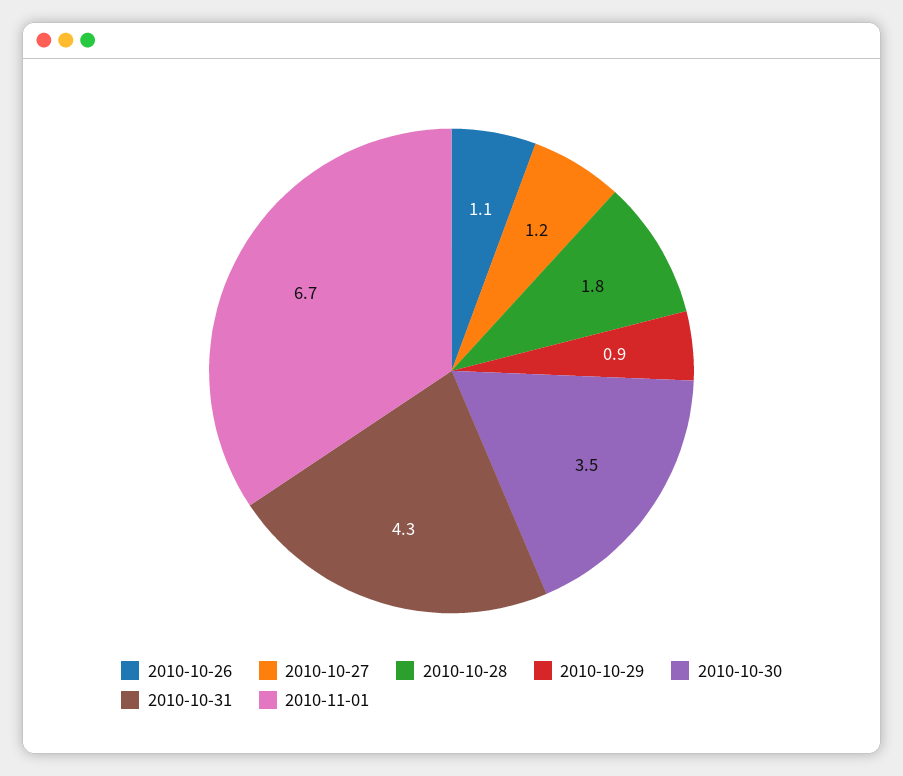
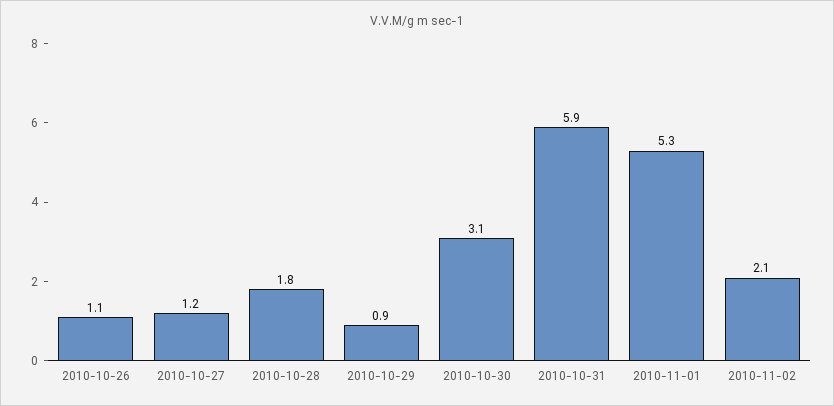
2010-10-30: 3.5 -> 3.1
2010-10-31: 4.3 -> 5.9
2010-11-01: 6.7 -> 5.3
2010-11-02: none -> 2.1

